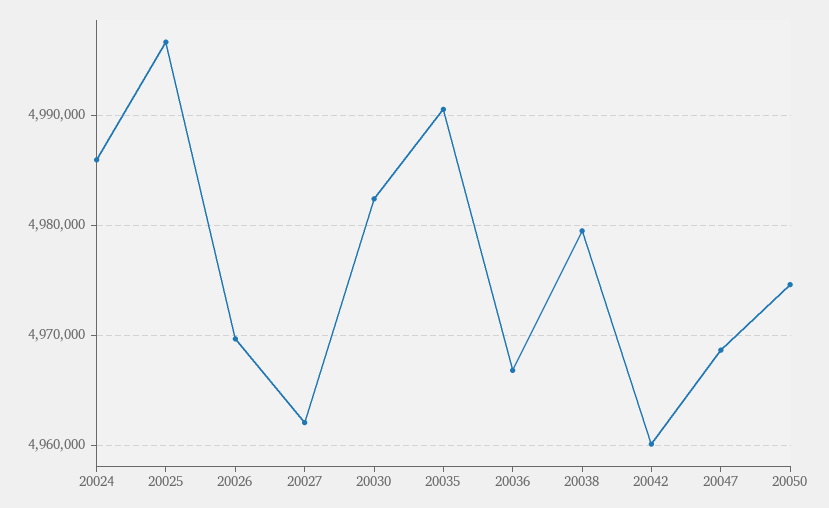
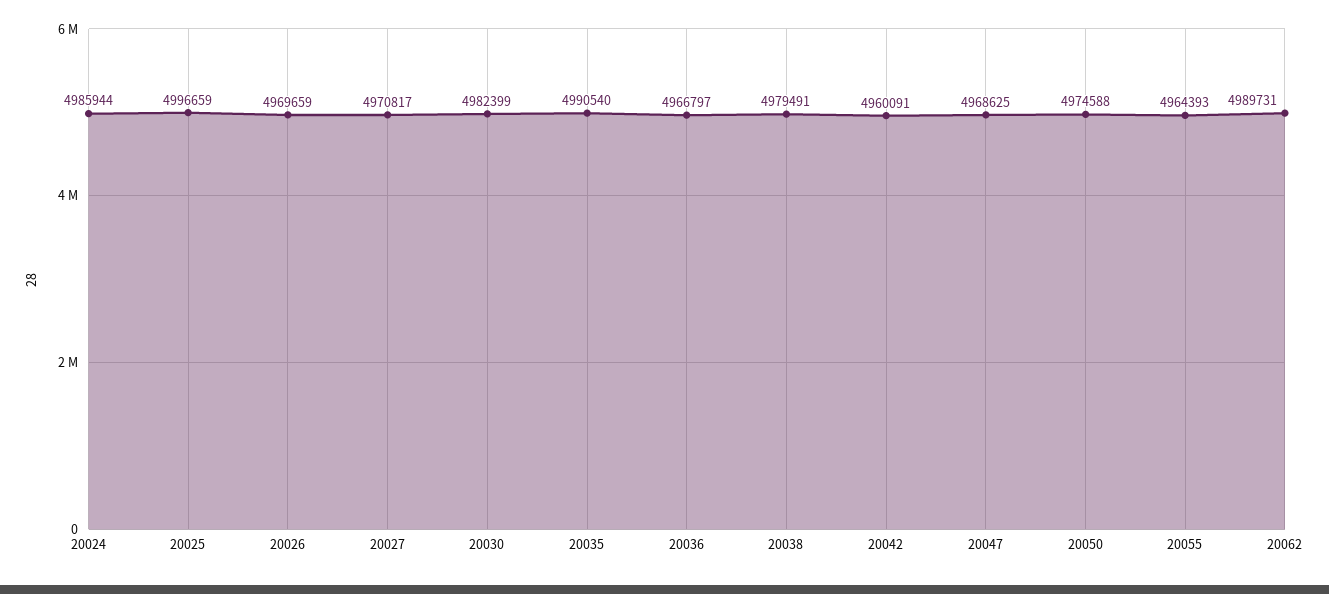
20027: 4962000 -> 4970817
20055: none -> 4964393
20062: none -> 4989731

